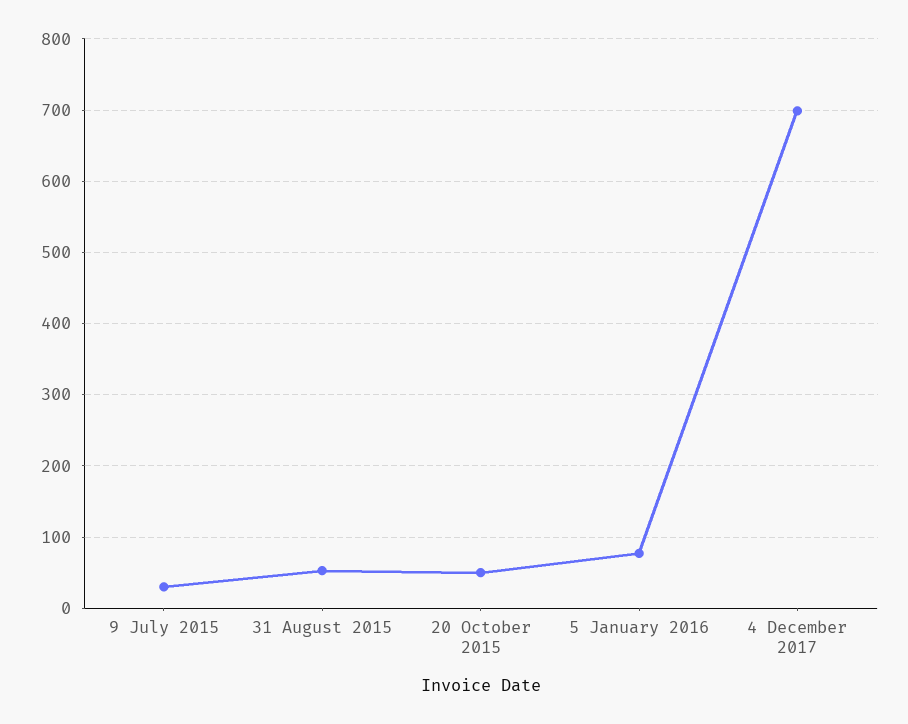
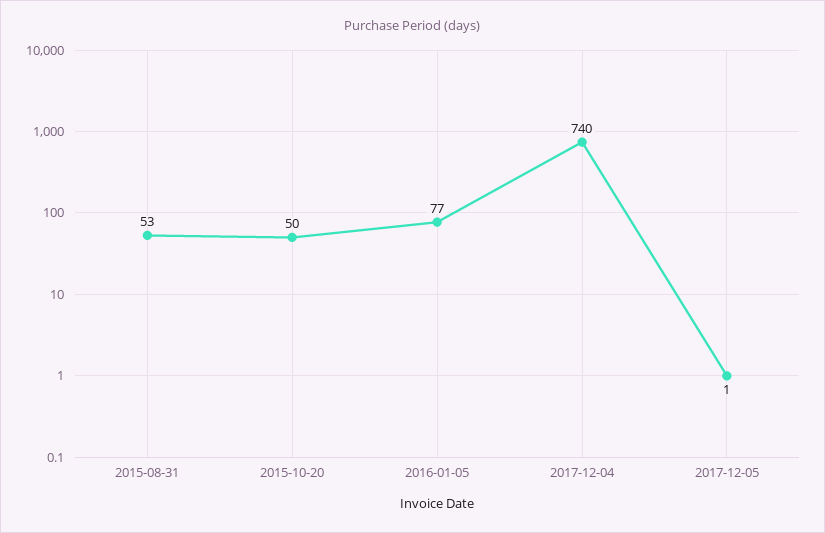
9 July 2015: 30 -> none
4 December 2017: 700 -> 740
2017-12-05: none -> 1

